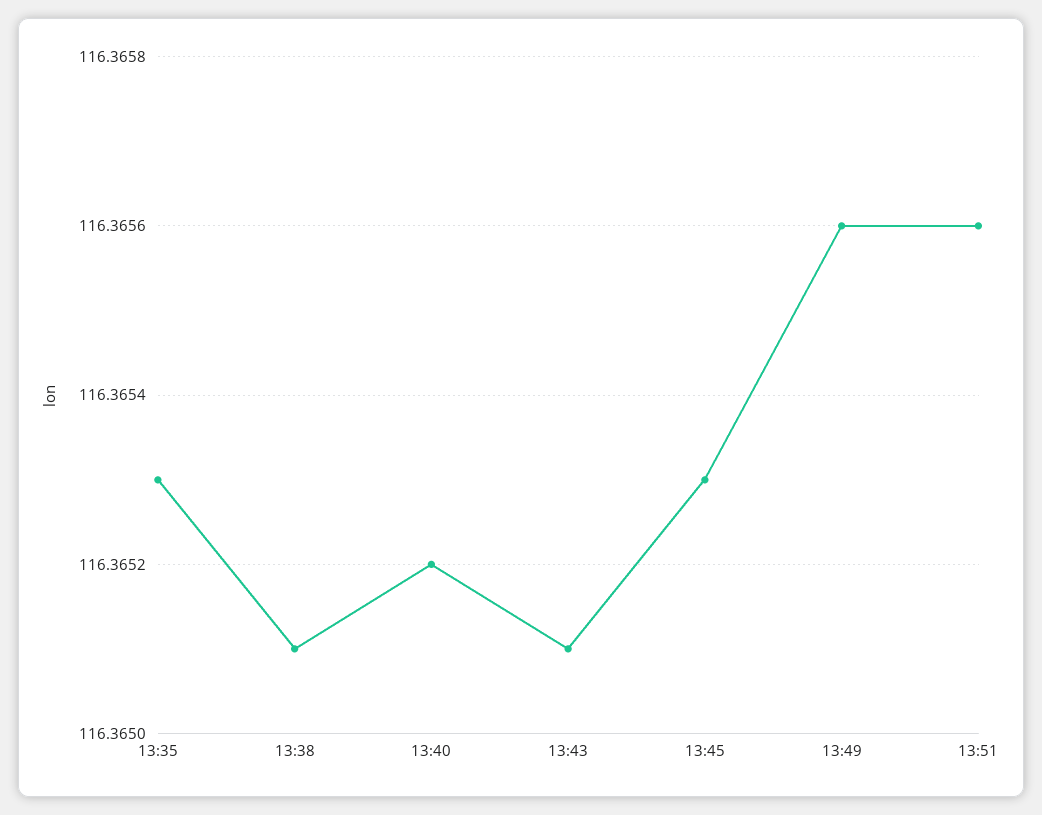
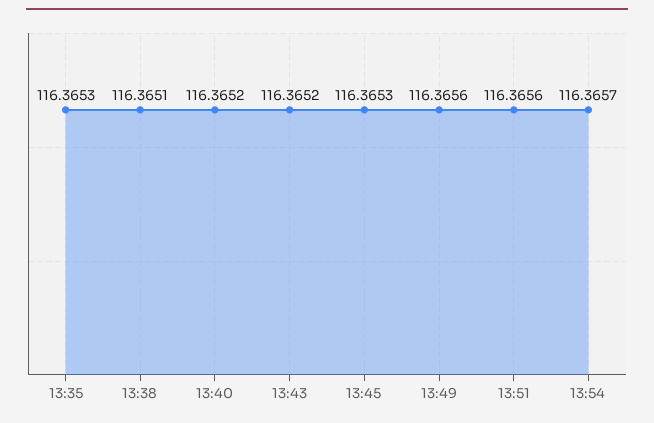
13:43: 116.3651 -> 116.3652
13:54: none -> 116.3657

